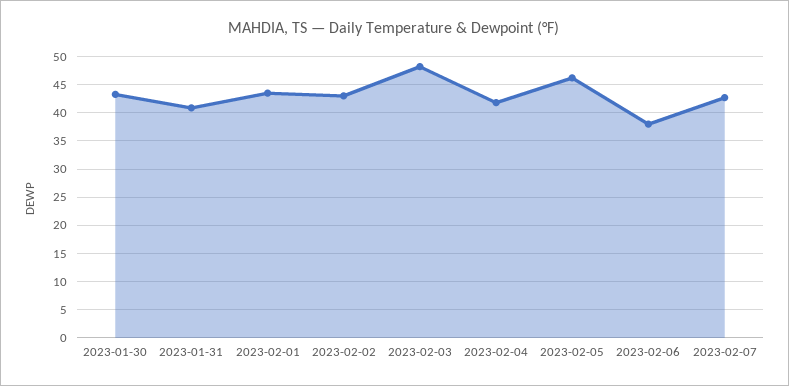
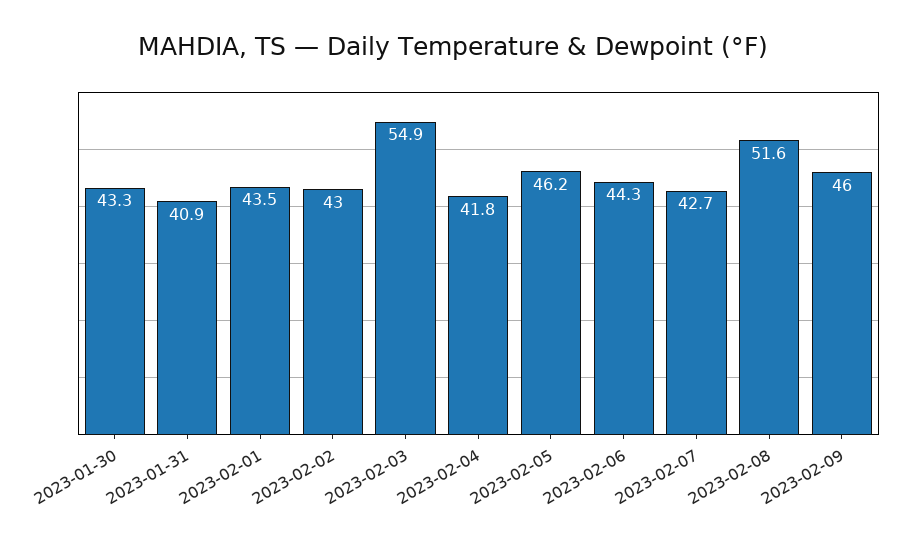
2023-02-03: 47.5 -> 54.9
2023-02-06: 37.5 -> 44.3
2023-02-08: none -> 51.6
2023-02-09: none -> 46

